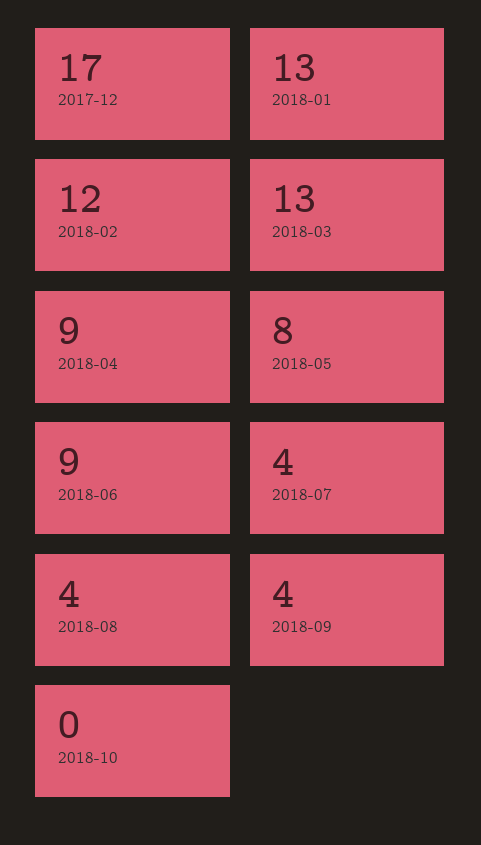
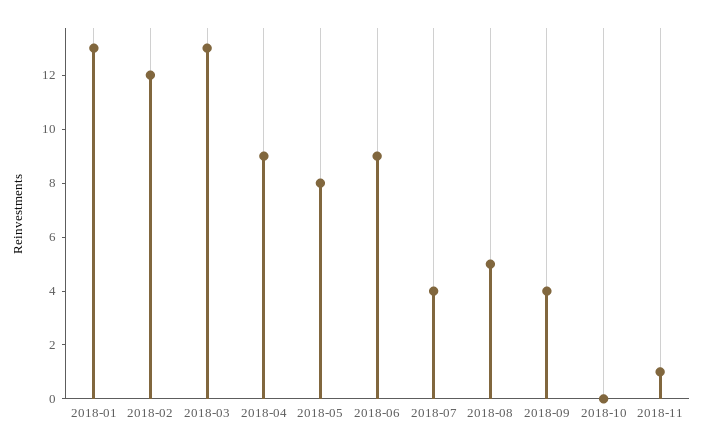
2017-12: 17 -> none
2018-08: 4 -> 5
2018-11: none -> 1

